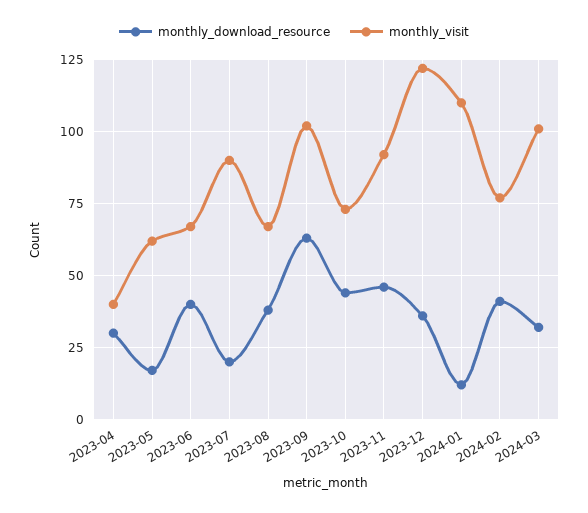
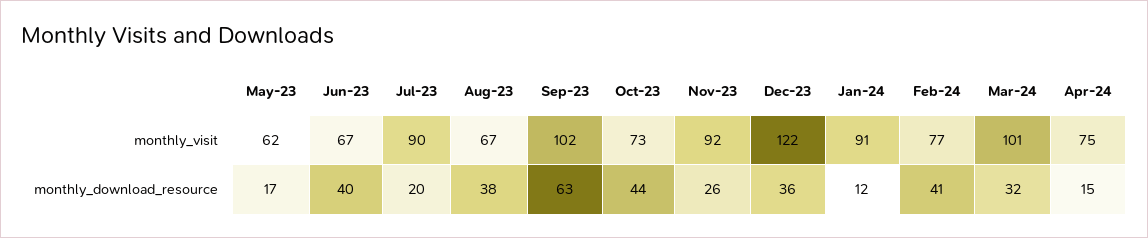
monthly_download_resource, 2023-04: 30 -> none
monthly_visit, 2023-04: 40 -> none
monthly_download_resource, 2023-11: 45 -> 26
monthly_visit, 2024-01: 110 -> 91
monthly_visit, Apr-24: none -> 75
monthly_download_resource, Apr-24: none -> 15

